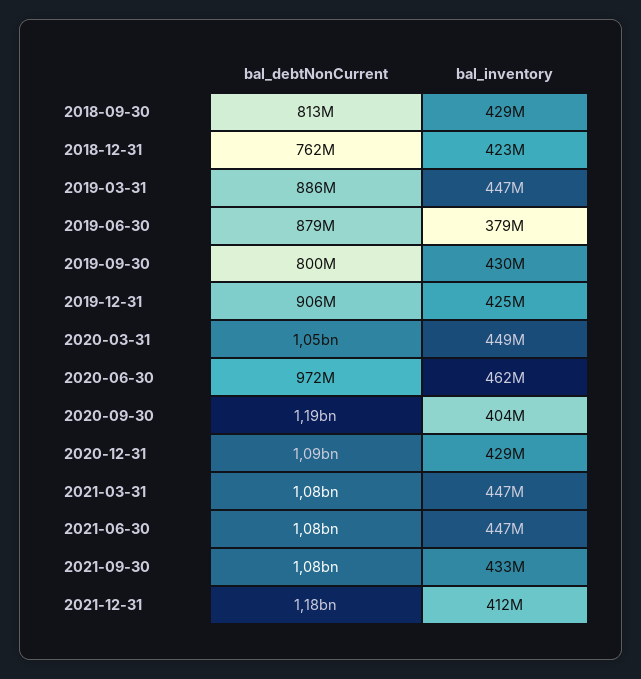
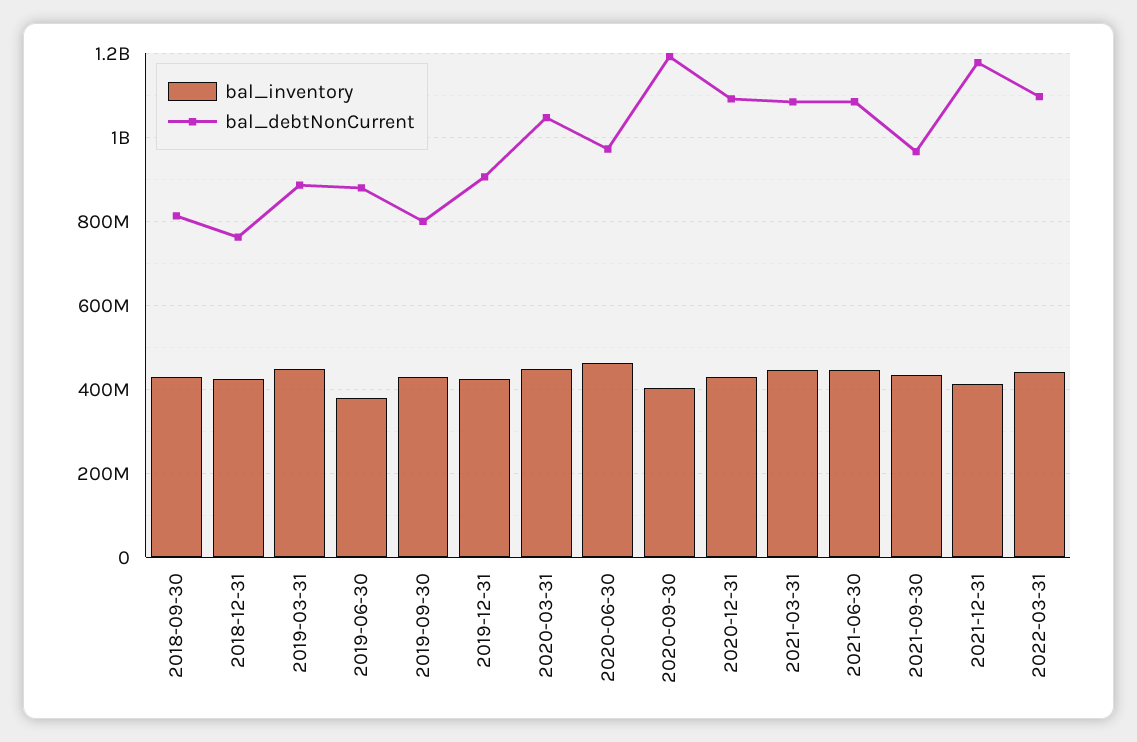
bal_debtNonCurrent, 2021-09-30: 1080000000 -> 960000000
bal_inventory, 2022-03-31: none -> 440000000
bal_debtNonCurrent, 2022-03-31: none -> 1100000000

